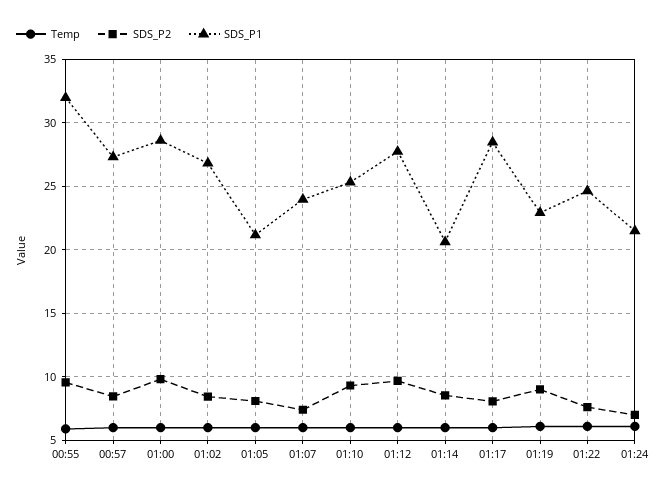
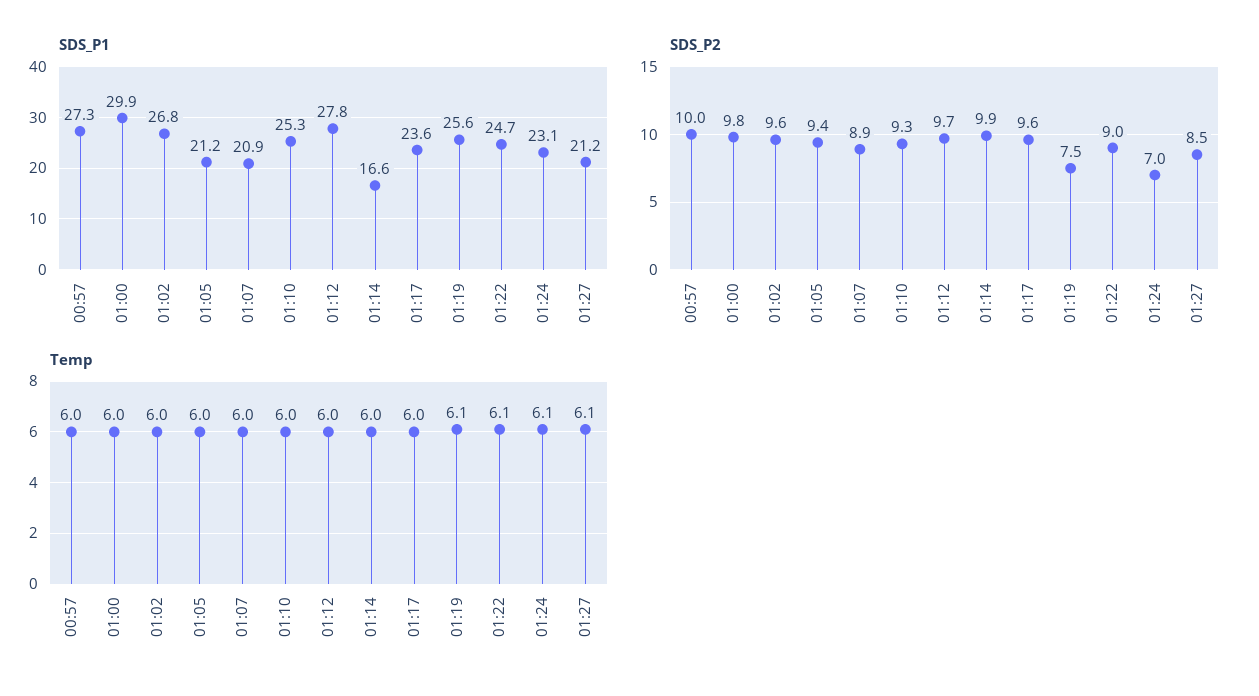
Temp, 00:55: 6 -> none
SDS_P2, 00:55: 9.5 -> none
SDS_P1, 00:55: 32 -> none
SDS_P2, 00:57: 8.5 -> 10
SDS_P1, 01:00: 28.5 -> 29.9
SDS_P2, 01:02: 8.5 -> 9.6
SDS_P2, 01:05: 8 -> 9.4
SDS_P2, 01:07: 7.5 -> 8.9
SDS_P1, 01:07: 24 -> 20.9
SDS_P2, 01:14: 8.5 -> 9.9
SDS_P1, 01:14: 20.5 -> 16.6
SDS_P2, 01:17: 8 -> 9.6
SDS_P1, 01:17: 28.5 -> 23.6
SDS_P2, 01:19: 9 -> 7.5
SDS_P1, 01:19: 23 -> 25.6
SDS_P2, 01:22: 7.5 -> 9
SDS_P1, 01:24: 21.5 -> 23.1
SDS_P1, 01:27: none -> 21.2
SDS_P2, 01:27: none -> 8.5
Temp, 01:27: none -> 6.1

